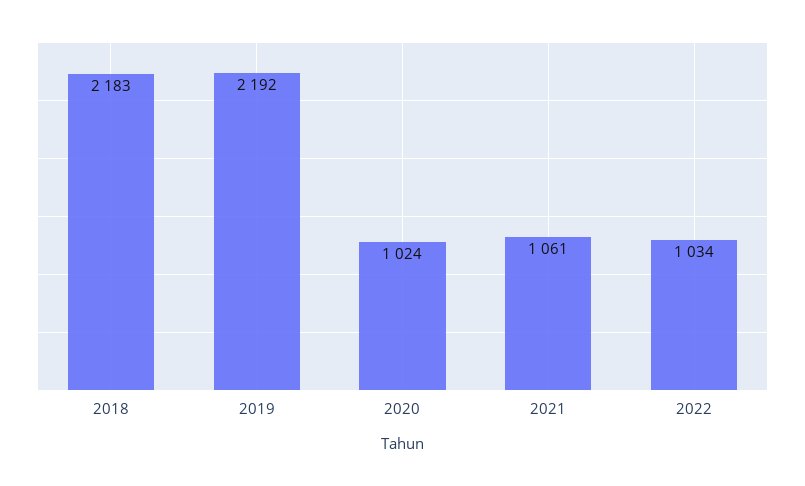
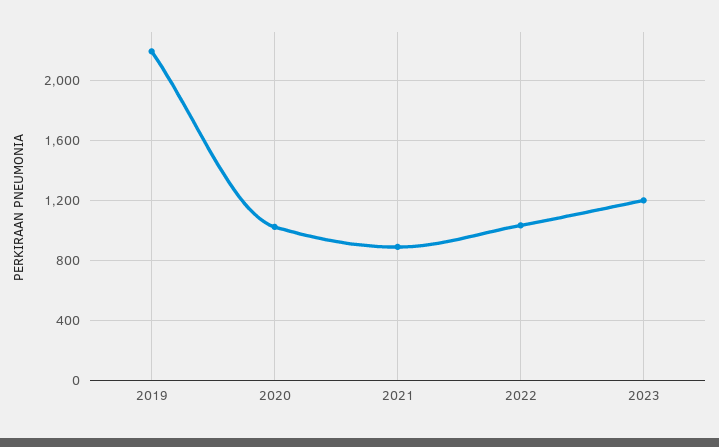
2018: 2183 -> none
2021: 1061 -> 900
2023: none -> 1200

